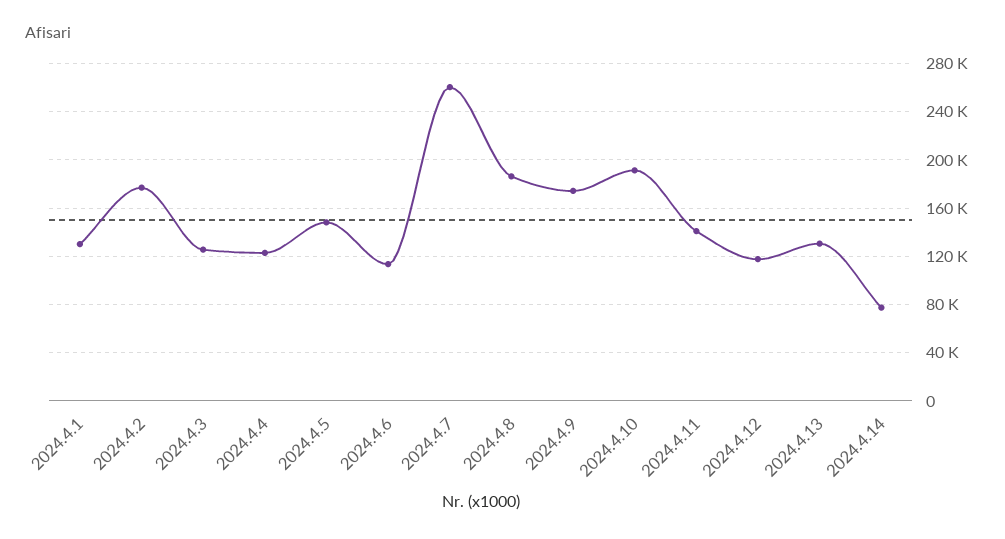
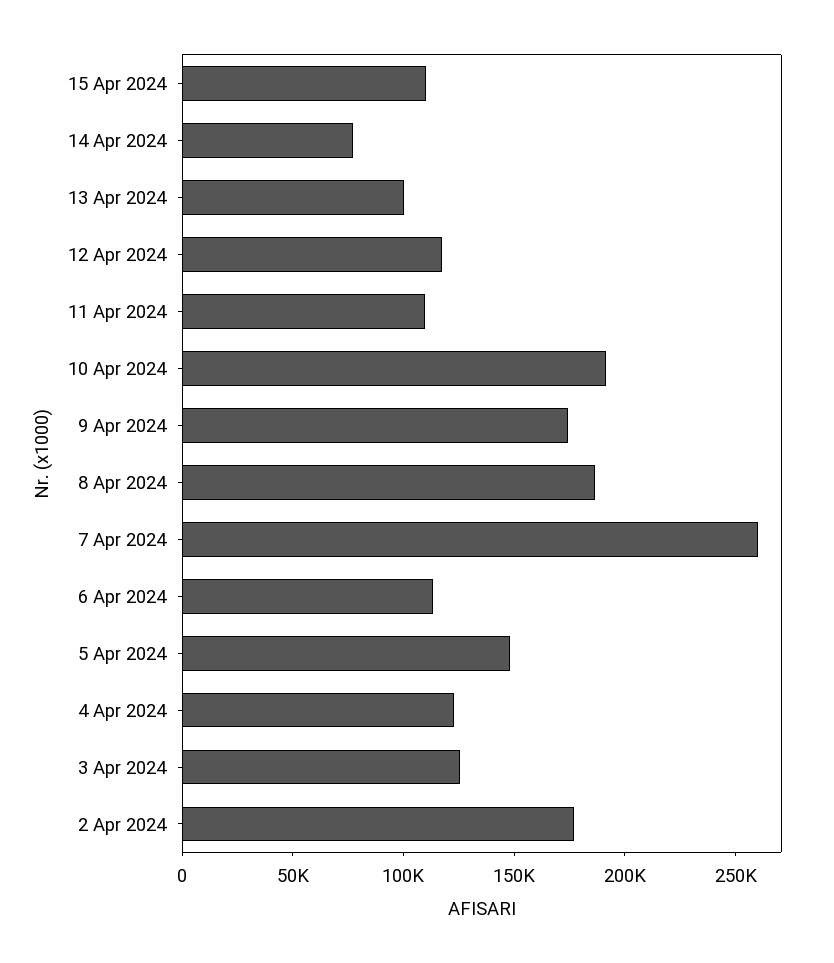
2024.4.1: 130000 -> none
2024.4.11: 140000 -> 110000
2024.4.13: 130000 -> 100000
15 Apr 2024: none -> 110000

